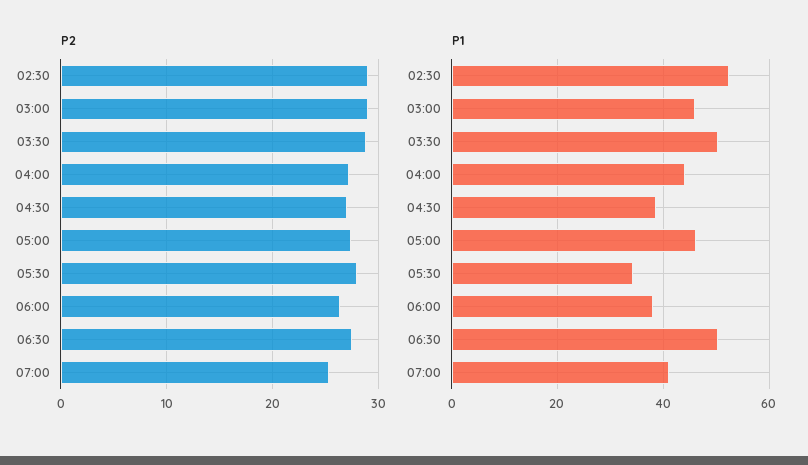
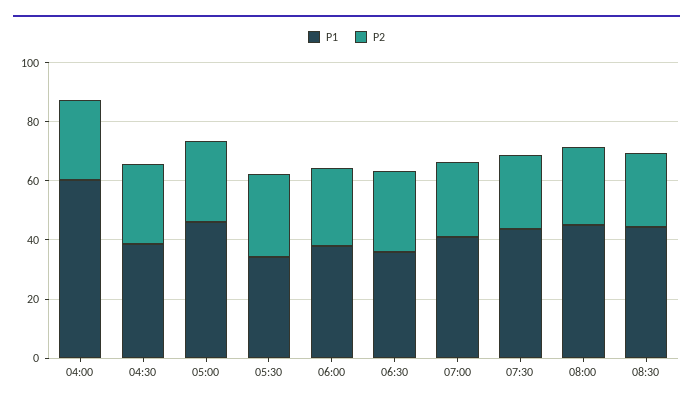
P2, 02:30: 29 -> none
P2, 03:00: 29 -> none
P2, 03:30: 29 -> none
P1, 02:30: 52 -> none
P1, 03:00: 46 -> none
P1, 03:30: 50 -> none
P1, 04:00: 44 -> 60
P1, 06:30: 50 -> 35
P1, 07:30: none -> 45
P2, 07:30: none -> 25
P1, 08:00: none -> 45
P2, 08:00: none -> 25
P1, 08:30: none -> 45
P2, 08:30: none -> 25

